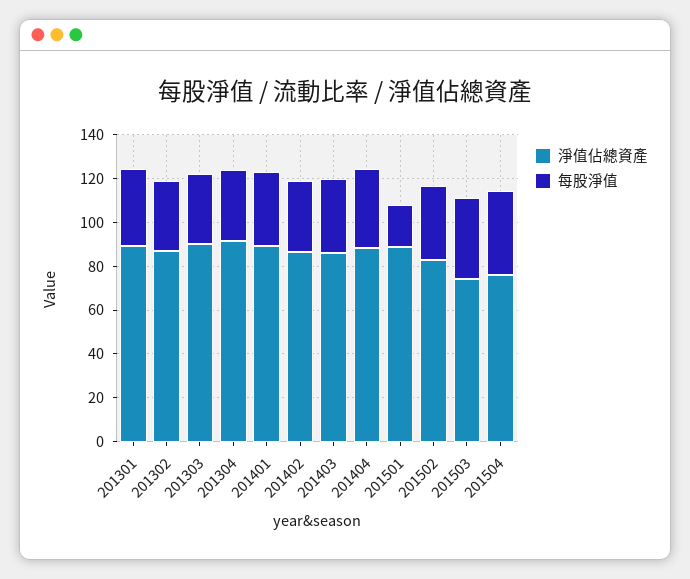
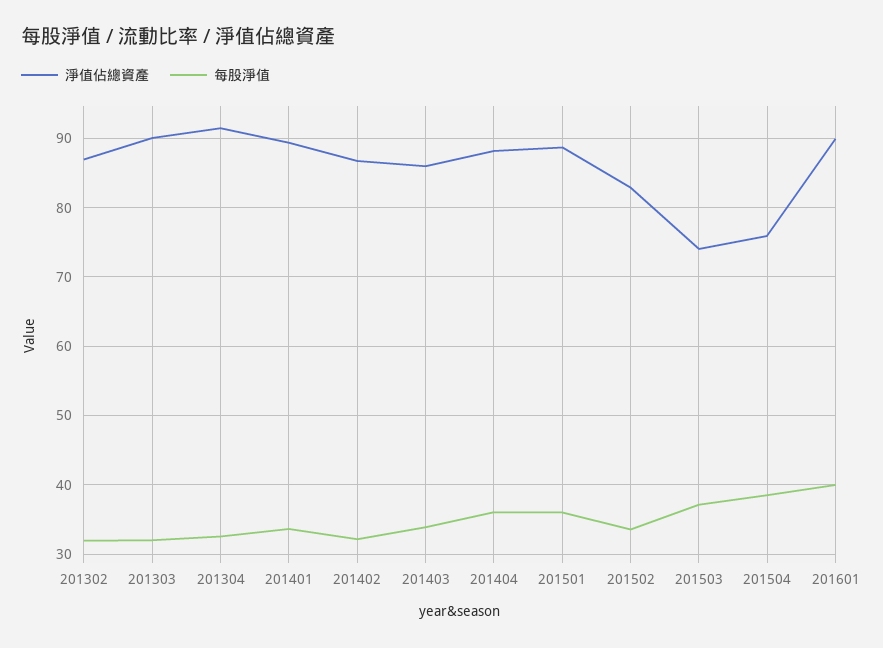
淨值佔總資產, 201301: 90 -> none
每股淨值, 201301: 35 -> none
每股淨值, 201501: 20 -> 36
淨值佔總資產, 201601: none -> 90
每股淨值, 201601: none -> 40

